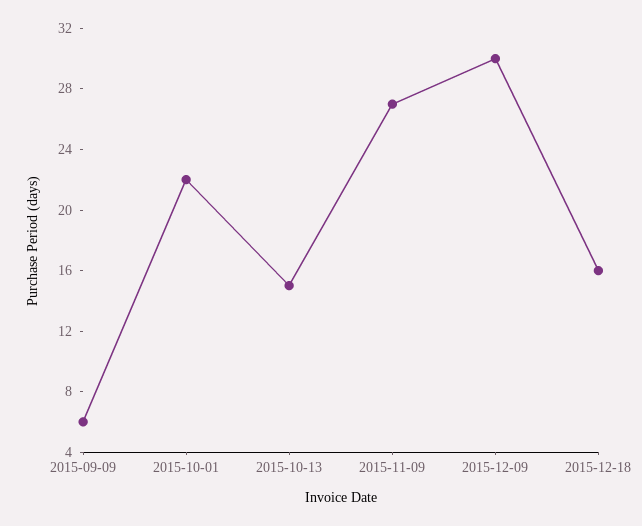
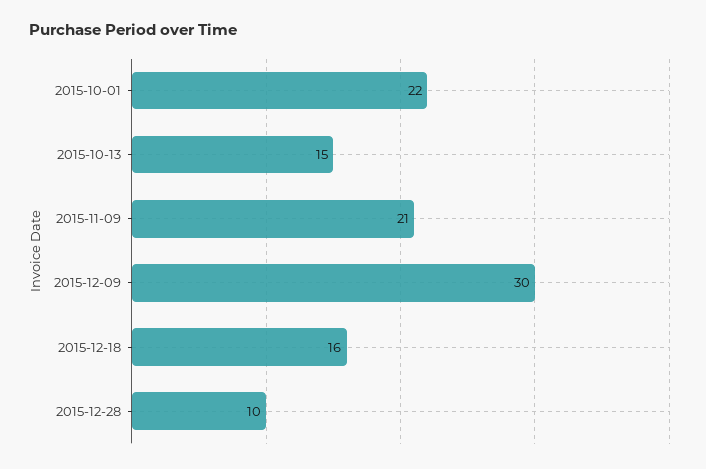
2015-09-09: 6 -> none
2015-11-09: 27 -> 21
2015-12-28: none -> 10

